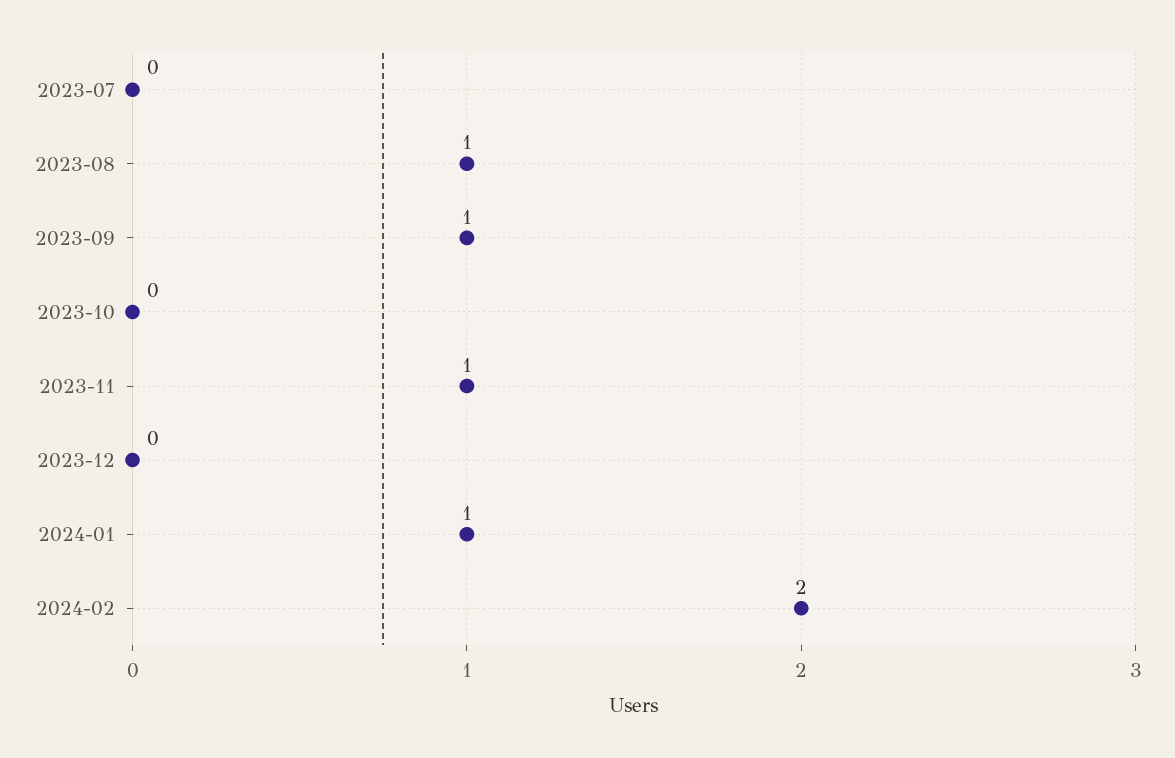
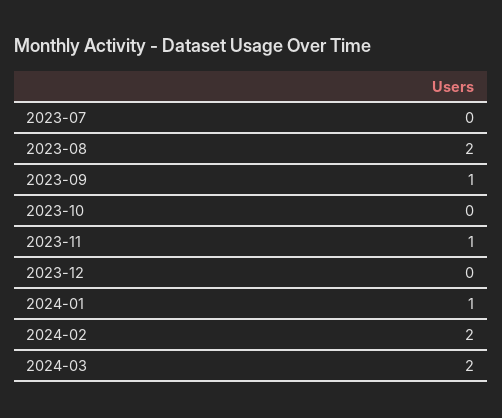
2023-08: 1 -> 2
2024-03: none -> 2

